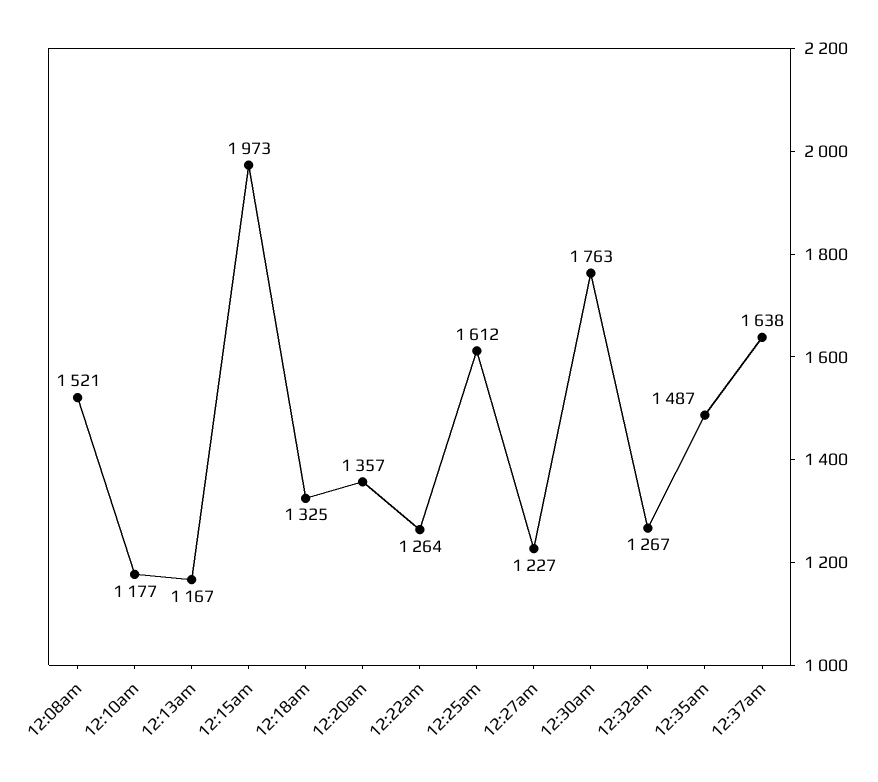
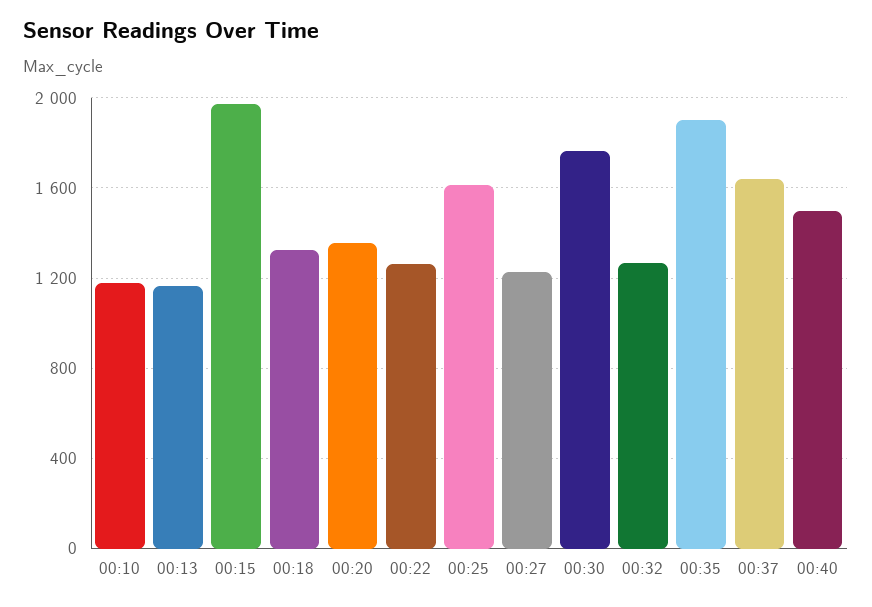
12:08am: 1521 -> none
12:35am: 1487 -> 1900
00:40: none -> 1500

